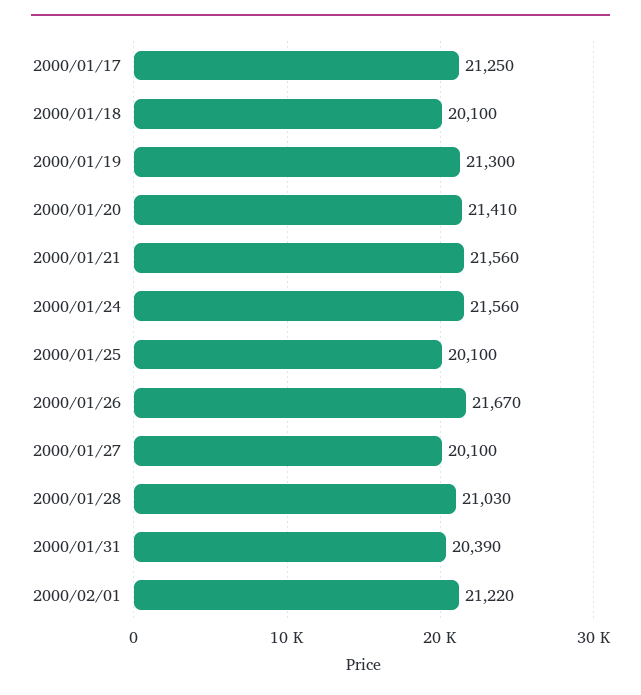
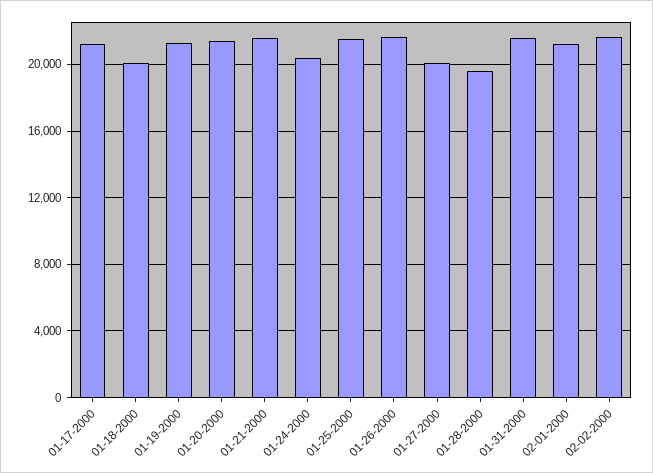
2000/01/24: 21560 -> 20500
2000/01/25: 20100 -> 21500
2000/01/28: 21030 -> 19500
2000/01/31: 20390 -> 21500
02-02-2000: none -> 21500

